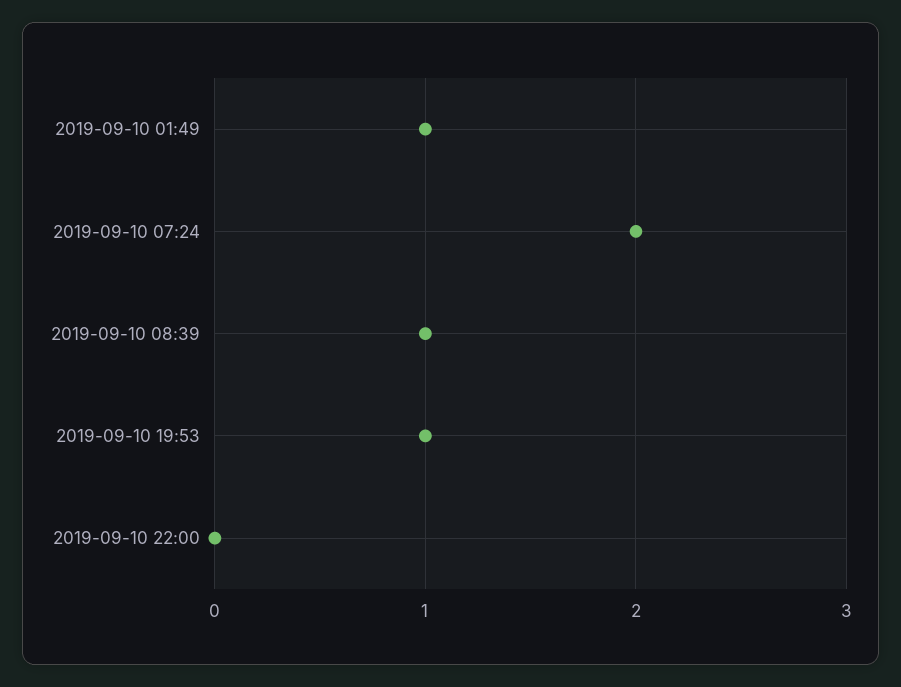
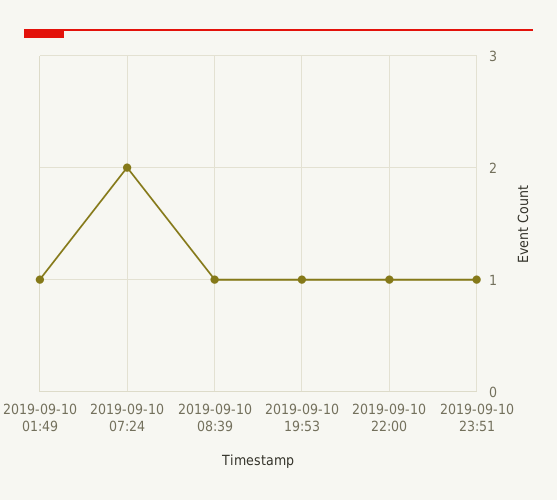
2019-09-10 22:00: 0 -> 1
2019-09-10 23:51: none -> 1

